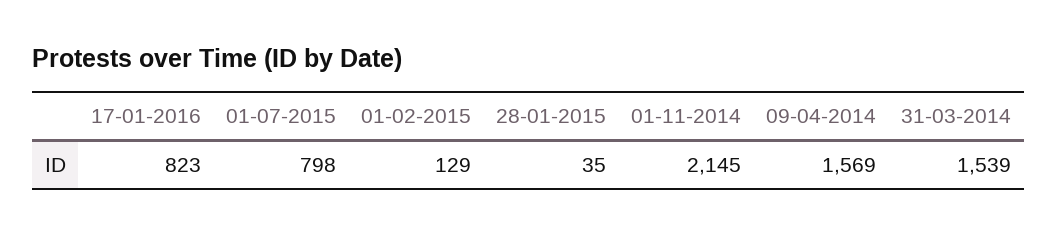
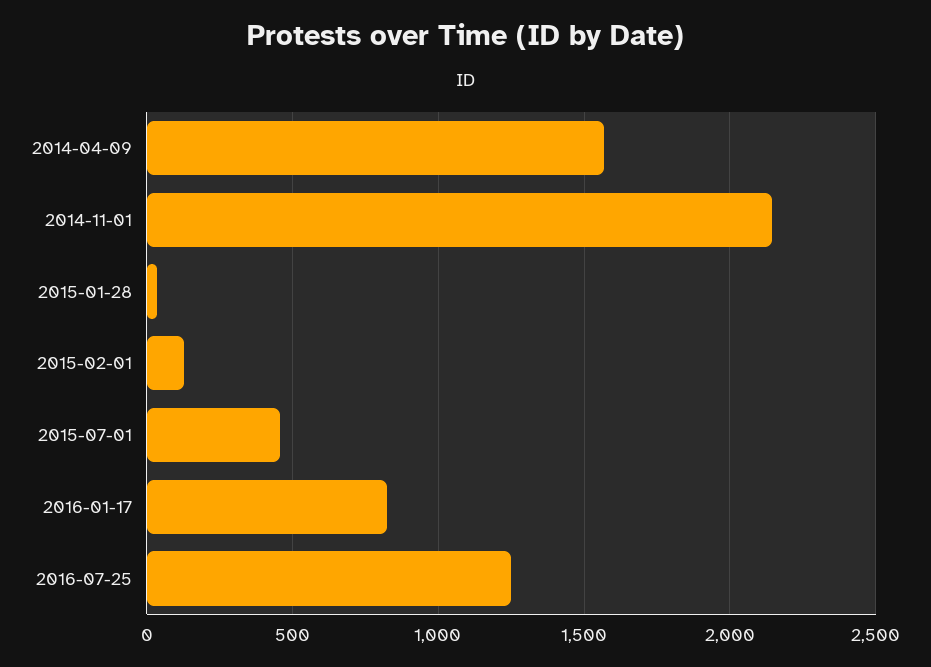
01-07-2015: 798 -> 450
31-03-2014: 1539 -> none
2016-07-25: none -> 1250

